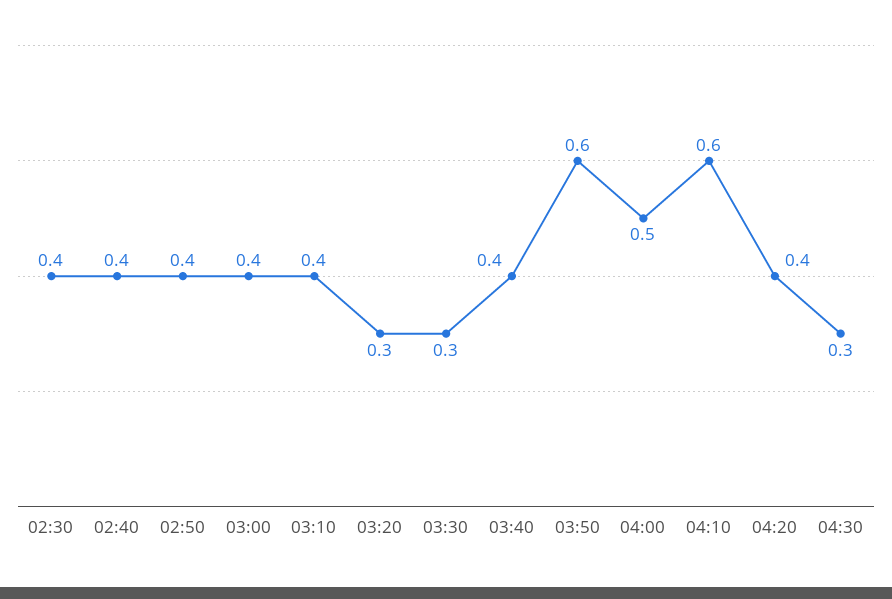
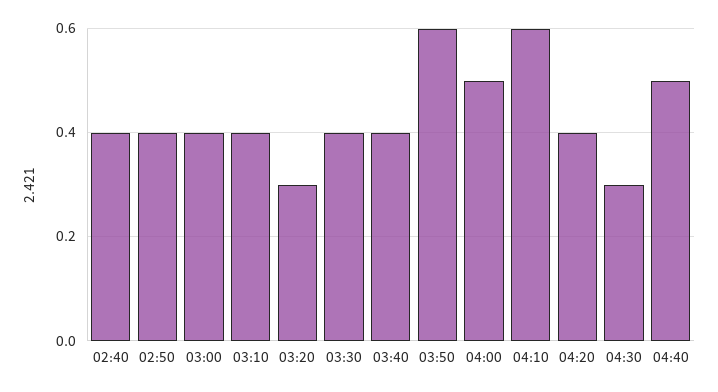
02:30: 0.4 -> none
03:30: 0.3 -> 0.4
04:40: none -> 0.5

